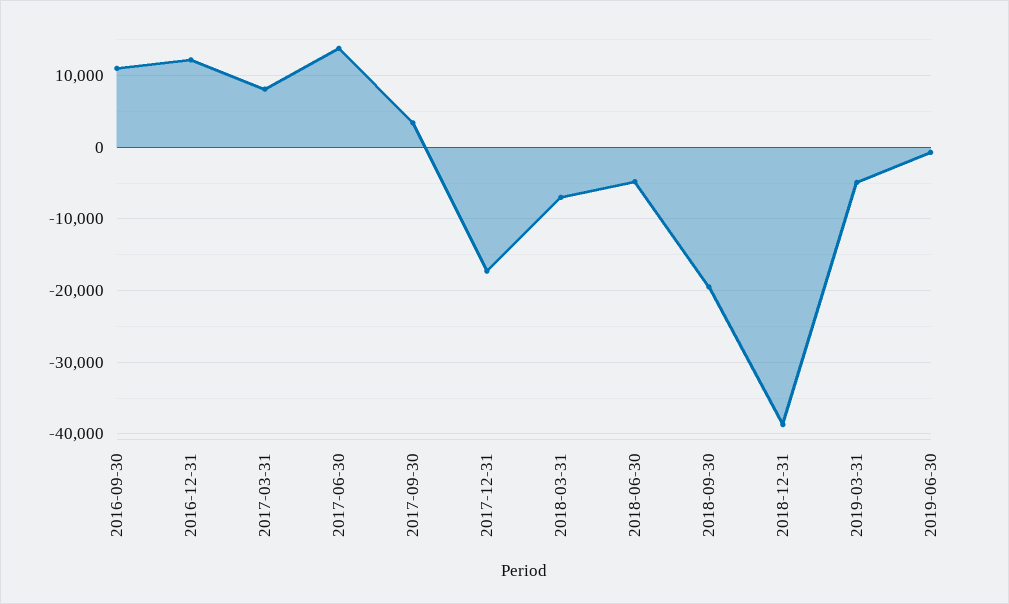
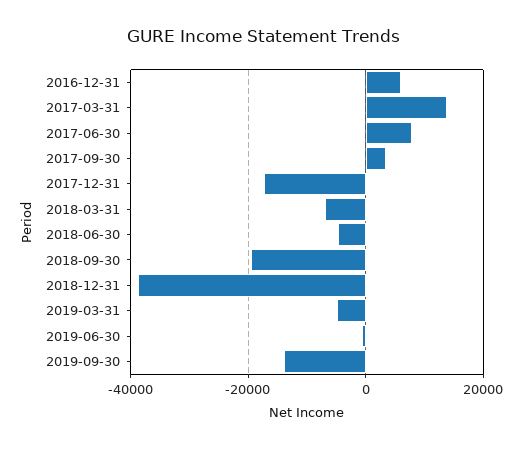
2016-09-30: 11000 -> none
2016-12-31: 12000 -> 6000
2017-03-31: 8000 -> 14000
2017-06-30: 14000 -> 8000
2019-09-30: none -> -14000

